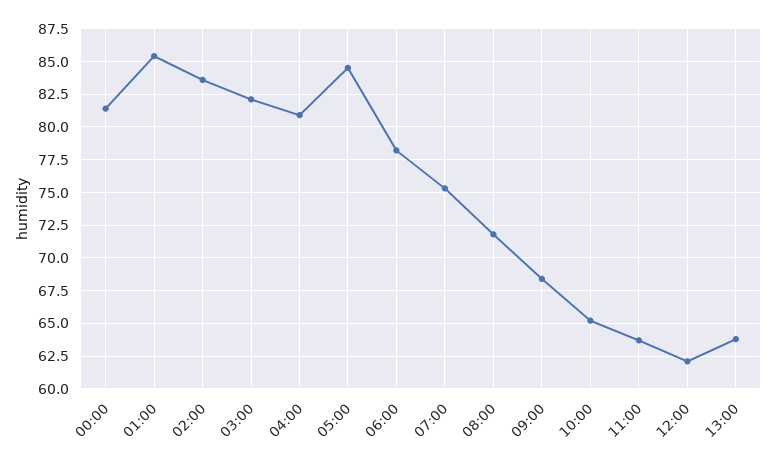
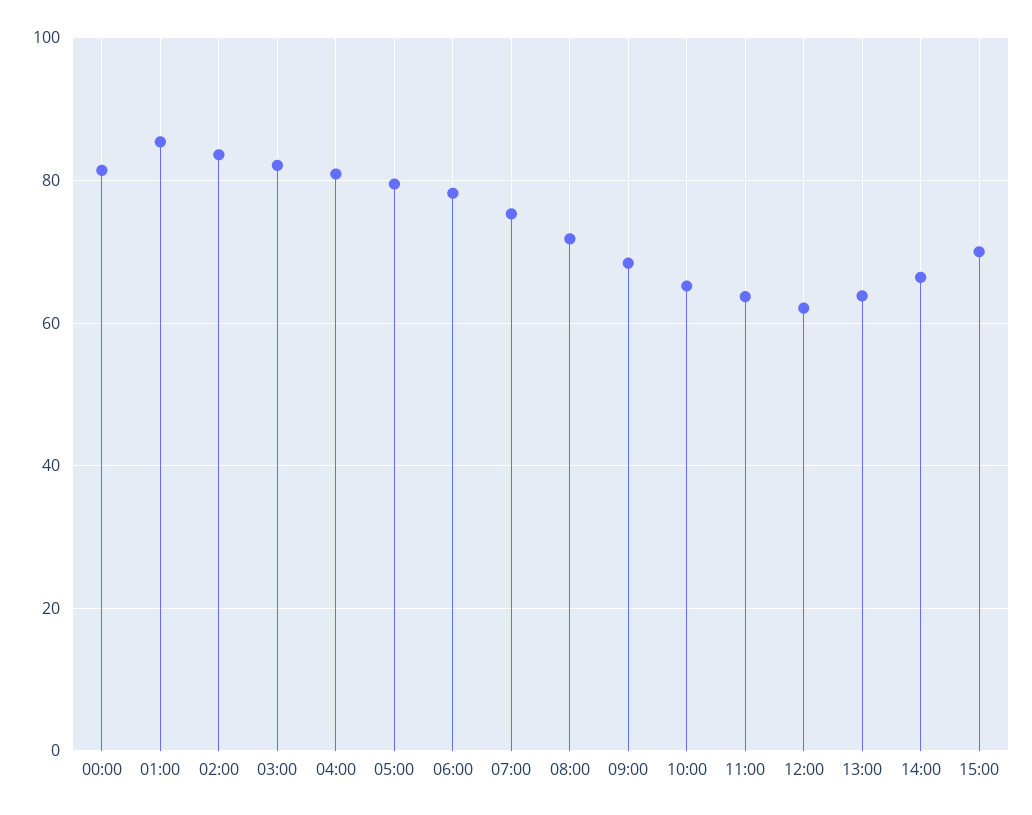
05:00: 84.5 -> 80
14:00: none -> 66
15:00: none -> 70

